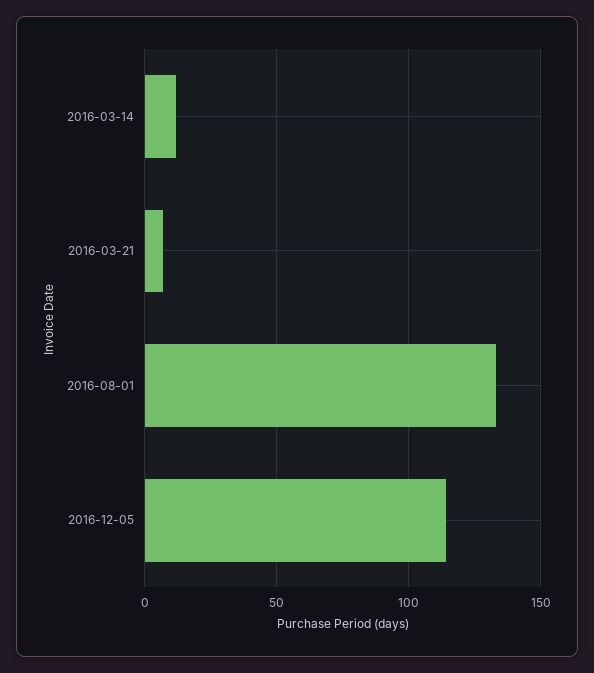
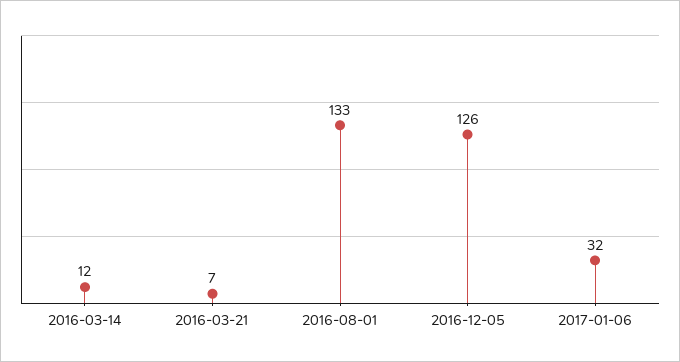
2016-12-05: 115 -> 126
2017-01-06: none -> 32

